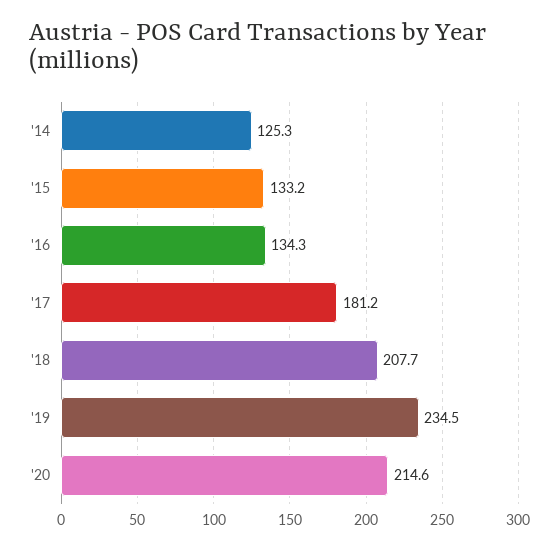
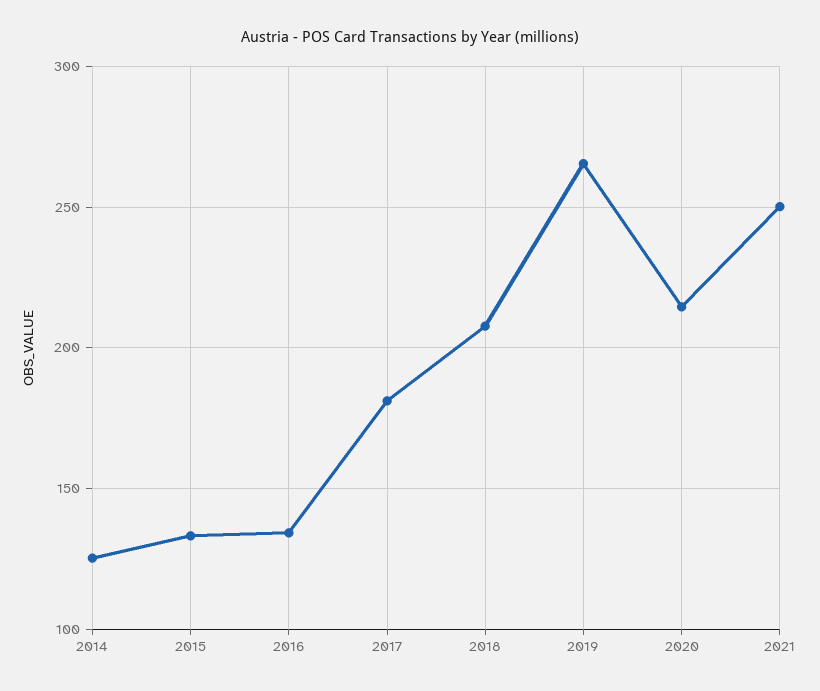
'19: 234.5 -> 265
2021: none -> 250

